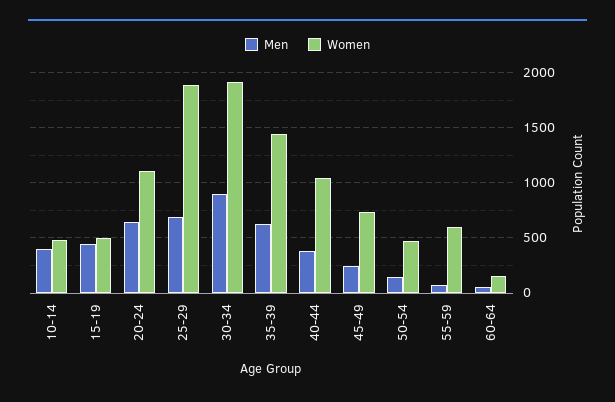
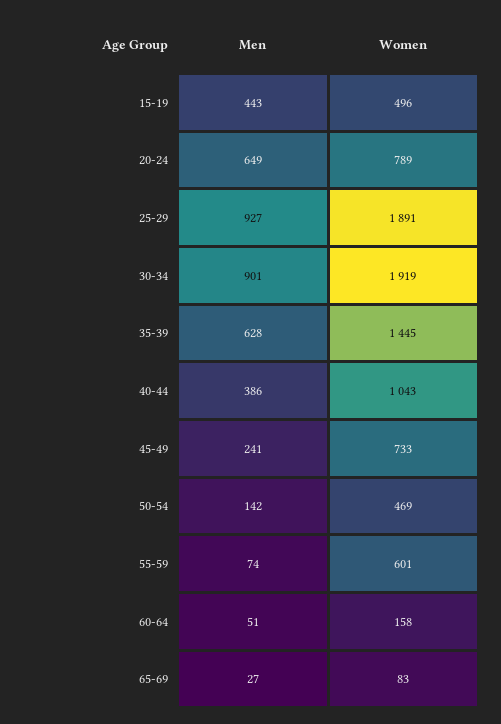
Men, 10-14: 400 -> none
Women, 10-14: 500 -> none
Women, 20-24: 1100 -> 789
Men, 25-29: 700 -> 927
Men, 65-69: none -> 27
Women, 65-69: none -> 83

